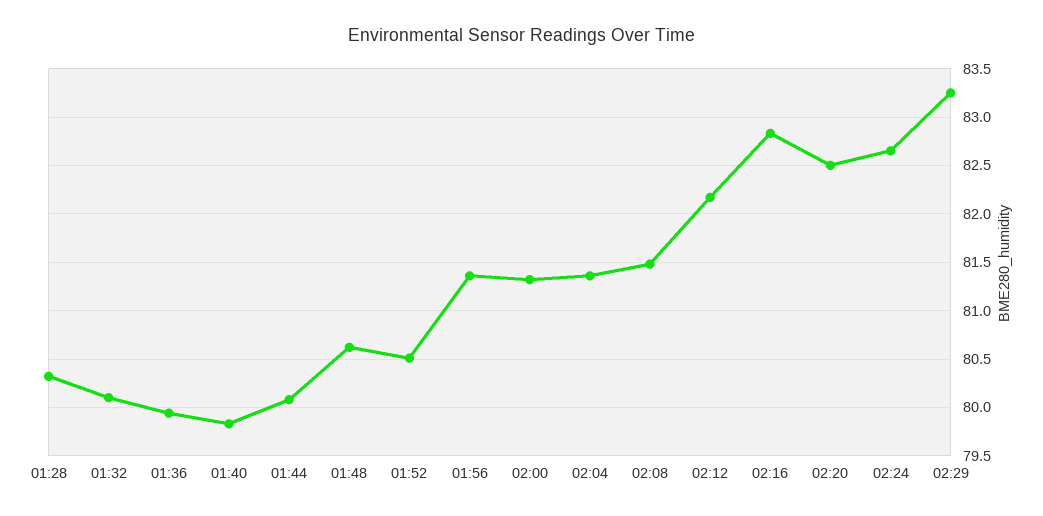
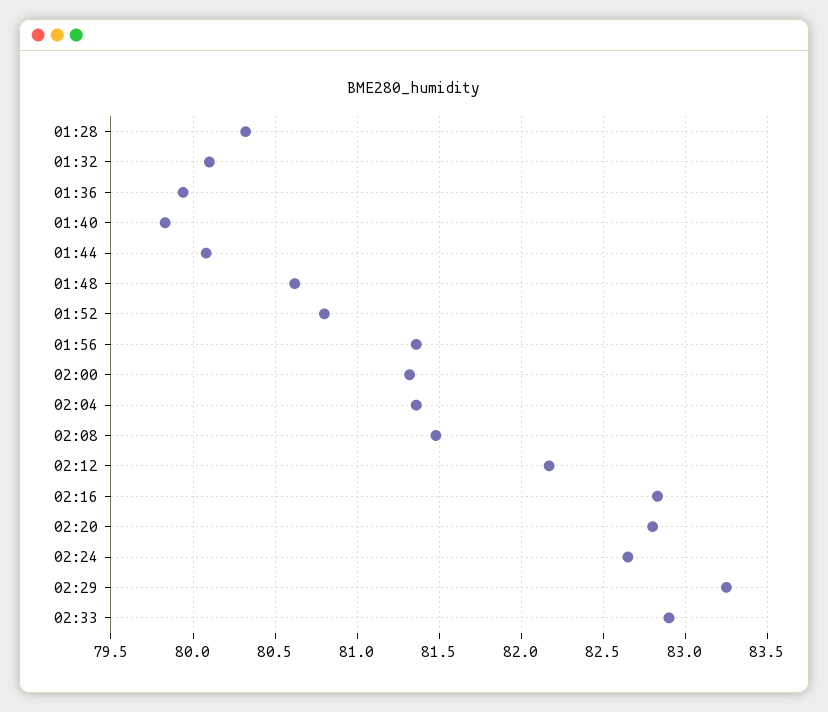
01:52: 80.5 -> 80.8
02:20: 82.5 -> 82.8
02:33: none -> 82.9

